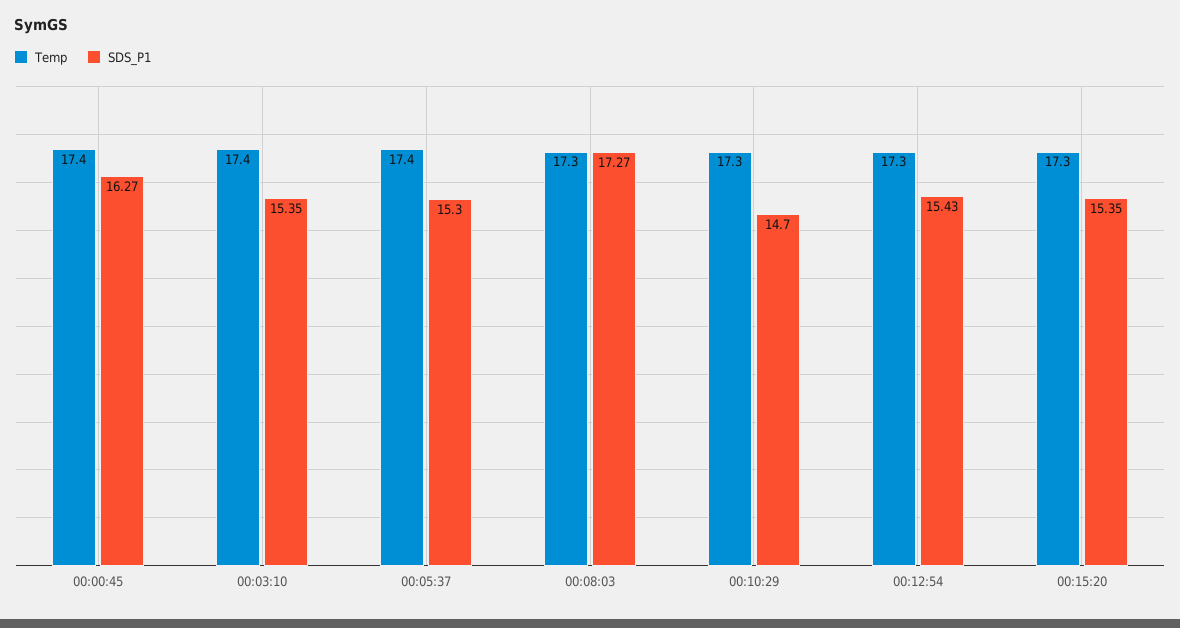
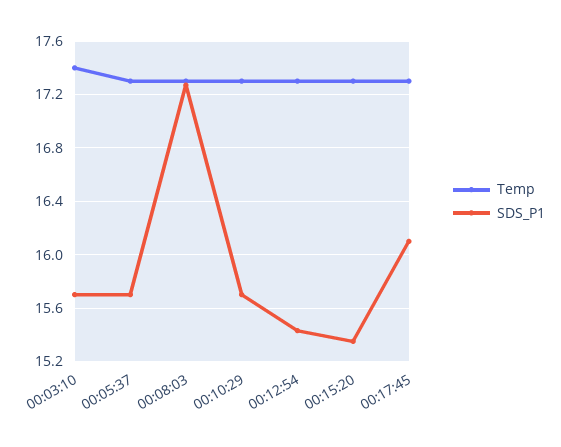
Temp, 00:00:45: 17.4 -> none
SDS_P1, 00:00:45: 16.27 -> none
SDS_P1, 00:03:10: 15.35 -> 15.7
Temp, 00:05:37: 17.4 -> 17.3
SDS_P1, 00:05:37: 15.3 -> 15.7
SDS_P1, 00:10:29: 14.7 -> 15.7
Temp, 00:17:45: none -> 17.3
SDS_P1, 00:17:45: none -> 16.1

